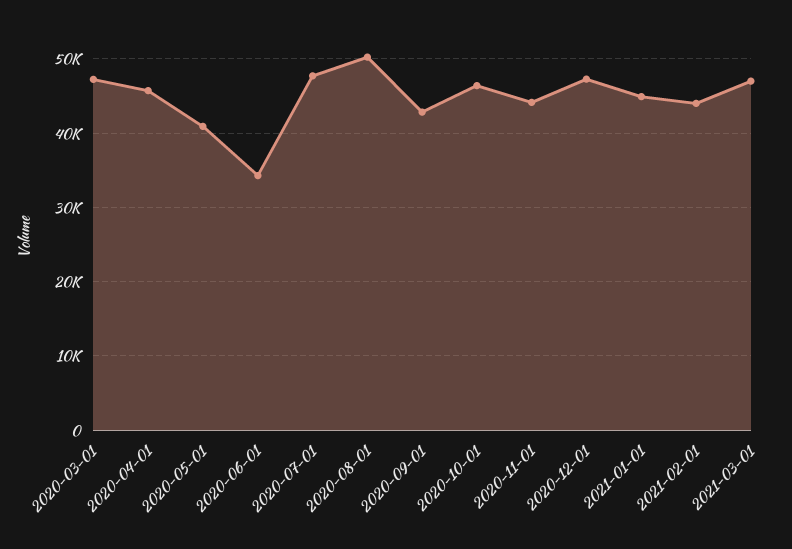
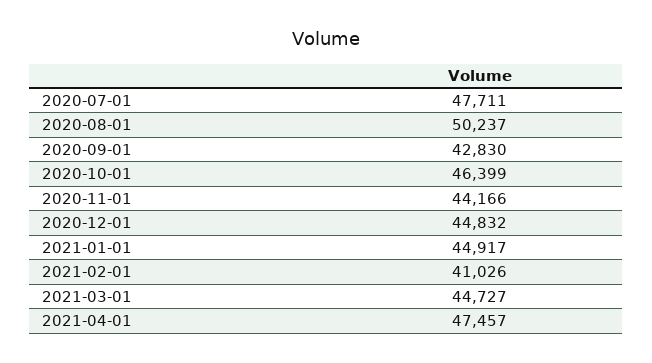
2020-03-01: 47000 -> none
2020-04-01: 46000 -> none
2020-05-01: 41000 -> none
2020-06-01: 34000 -> none
2020-12-01: 47000 -> 44832
2021-02-01: 44000 -> 41026
2021-03-01: 47000 -> 44727
2021-04-01: none -> 47457

